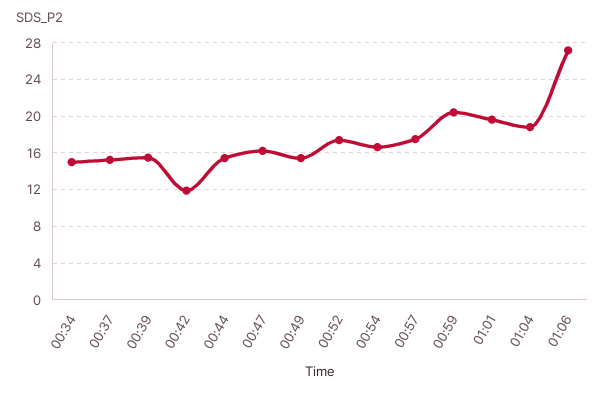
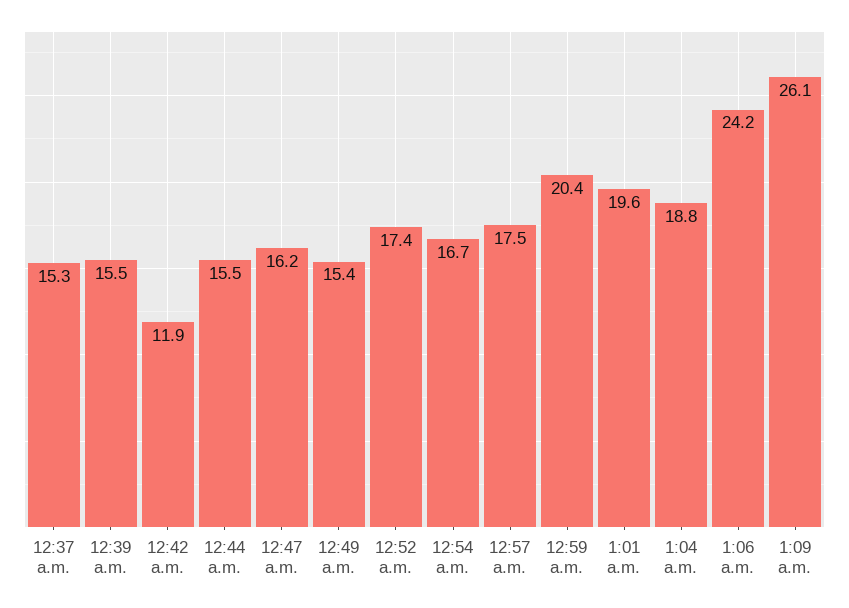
00:34: 15 -> none
01:06: 27 -> 24.2
1:09 a.m.: none -> 26.1

